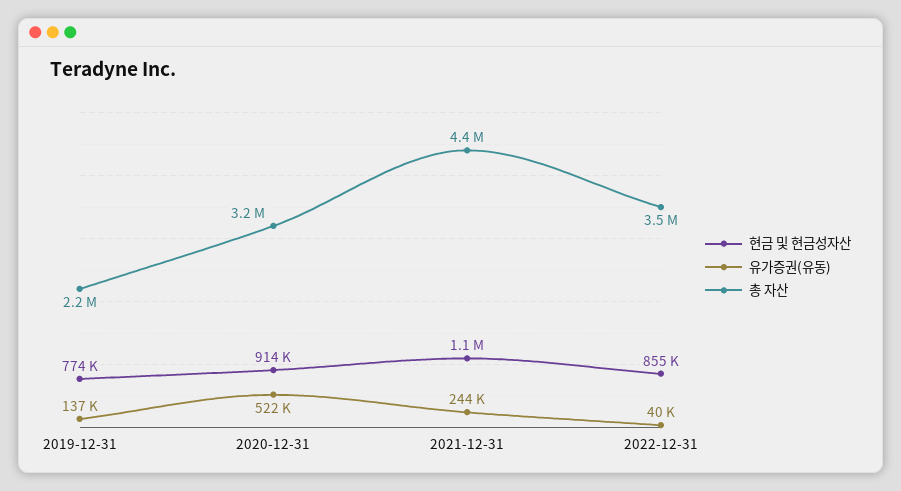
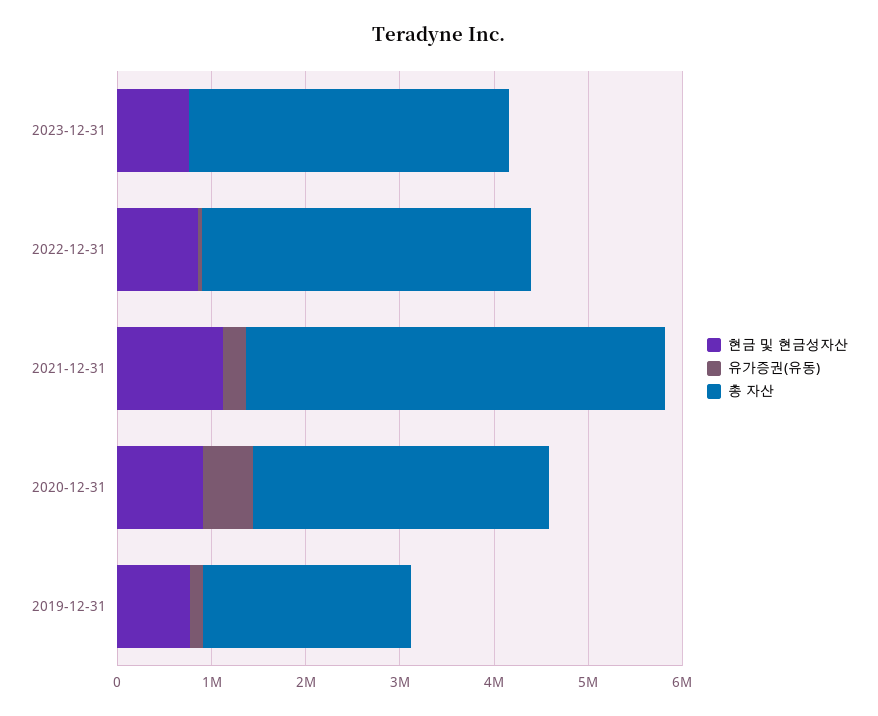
현금 및 현금성자산, 2023-12-31: none -> 800000
유가증권(유동), 2023-12-31: none -> 0
총 자산, 2023-12-31: none -> 3400000

